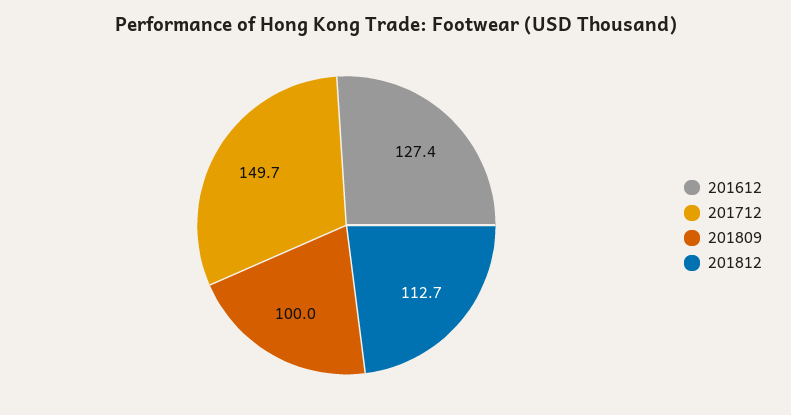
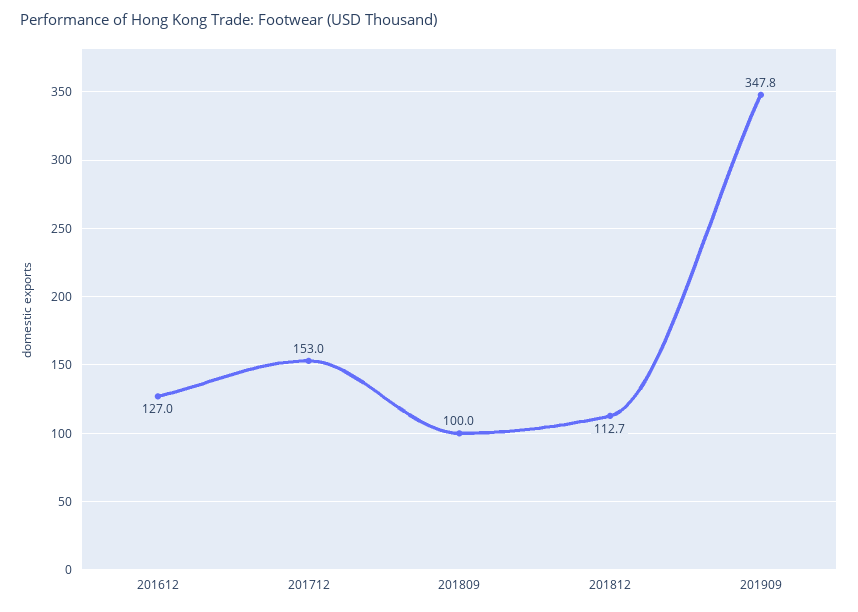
201612: 127.4 -> 127
201712: 149.7 -> 153
201909: none -> 347.8

